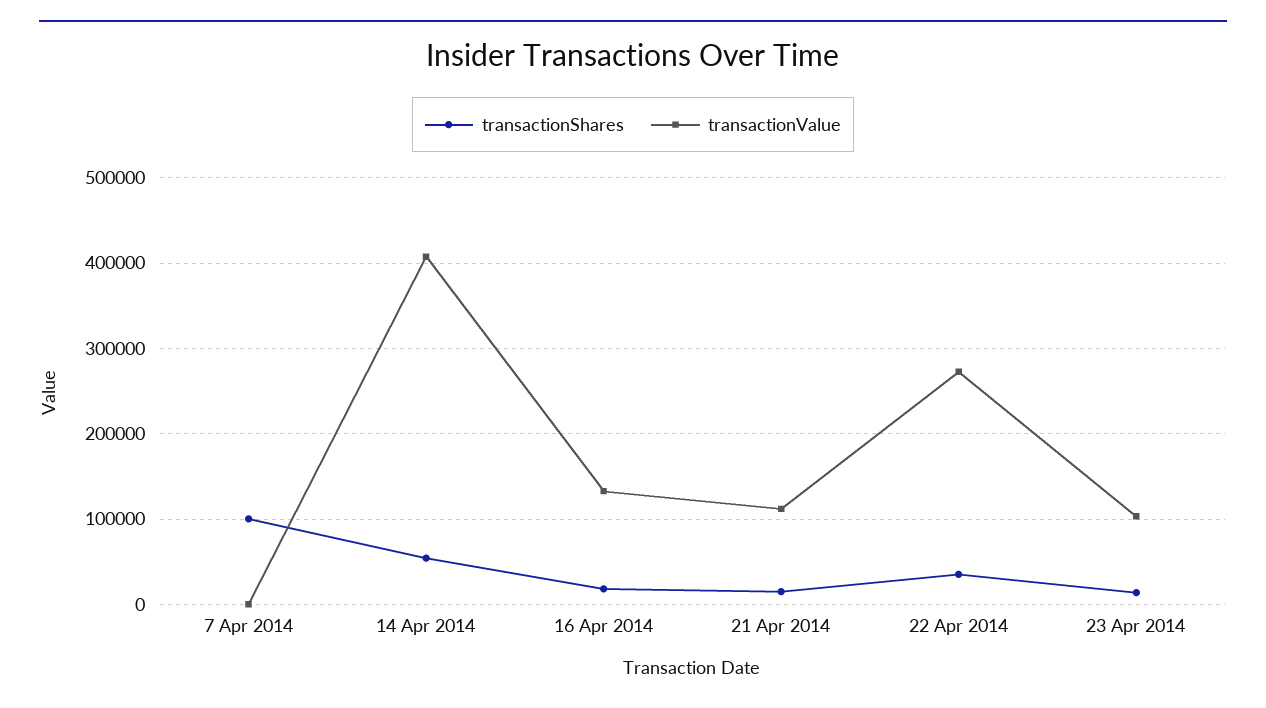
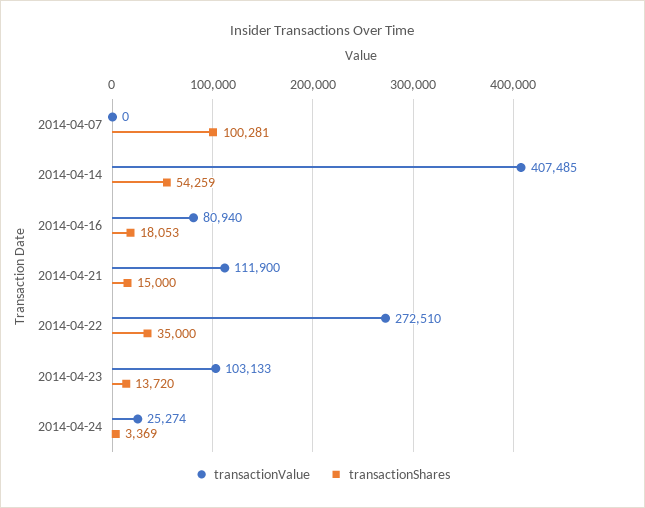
transactionValue, 16 Apr 2014: 130000 -> 80940
transactionValue, 2014-04-24: none -> 25274
transactionShares, 2014-04-24: none -> 3369

